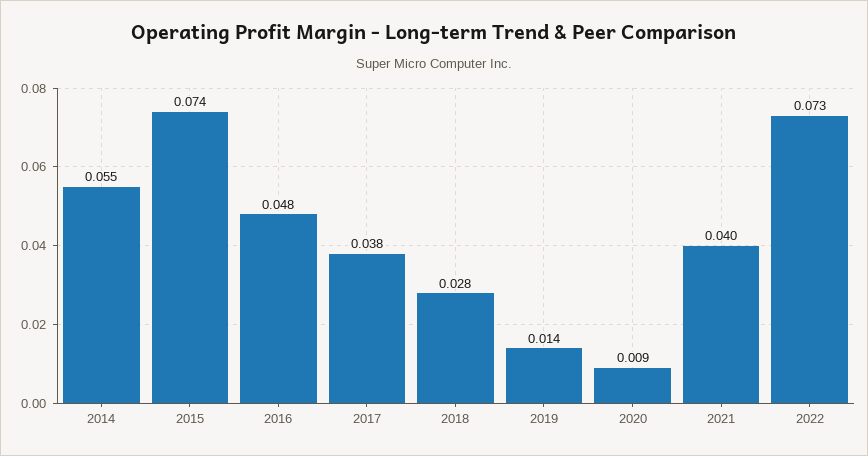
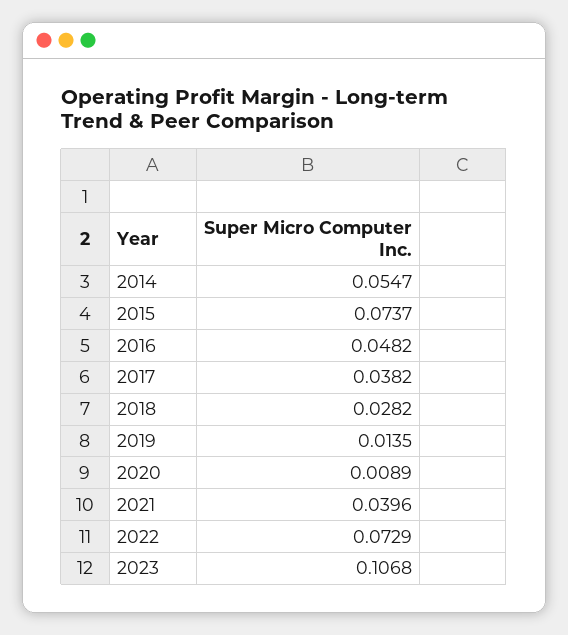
2023: none -> 0.1068

